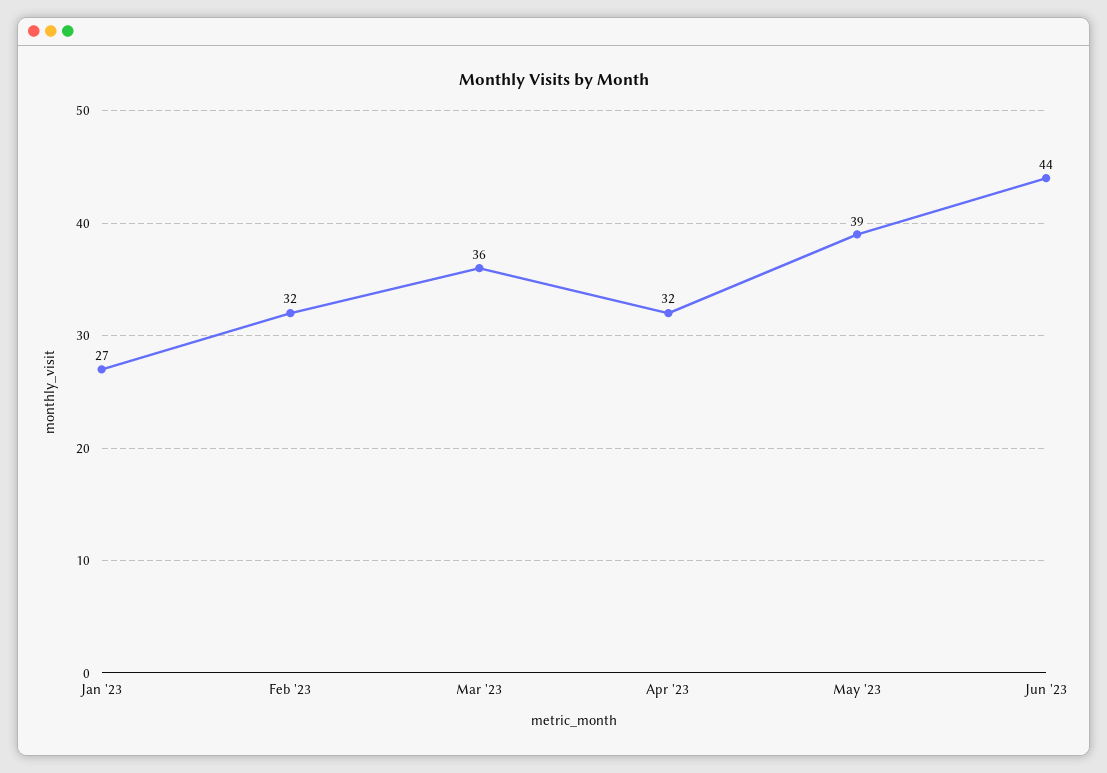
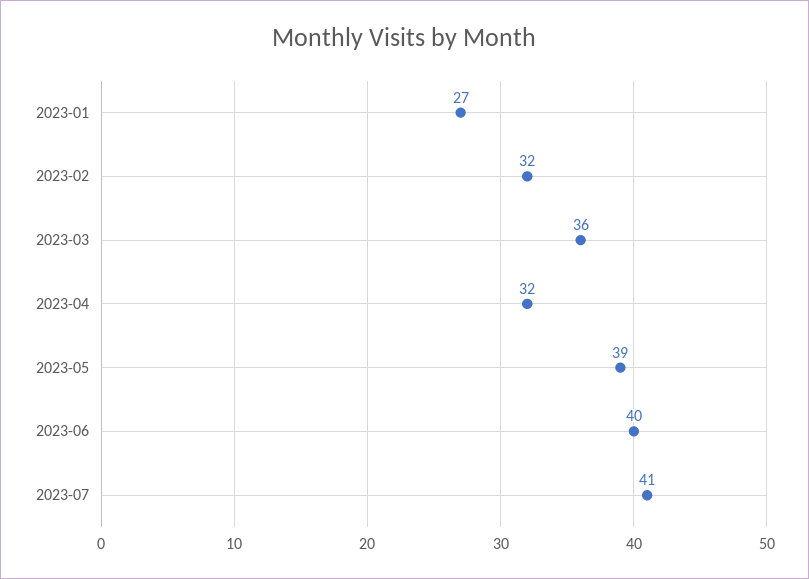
Jun '23: 44 -> 40
2023-07: none -> 41

